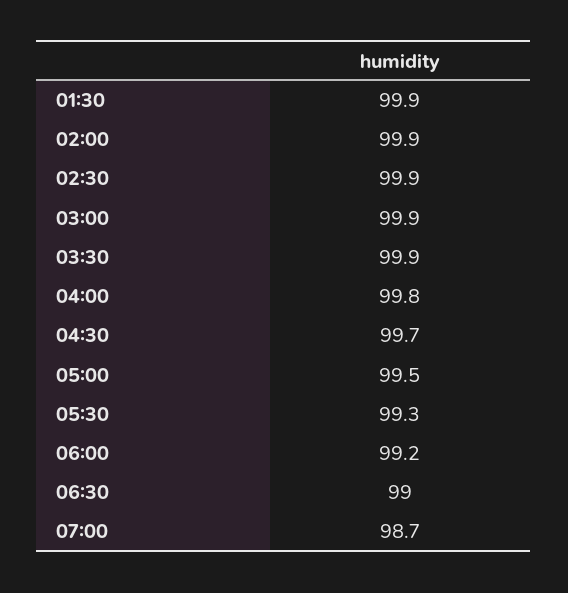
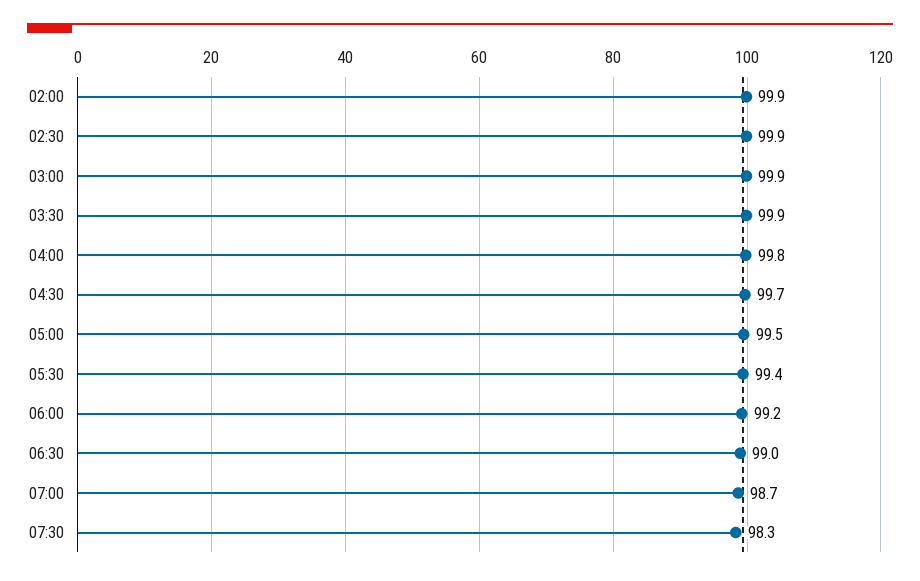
01:30: 99.9 -> none
05:30: 99.3 -> 99.4
07:30: none -> 98.3

